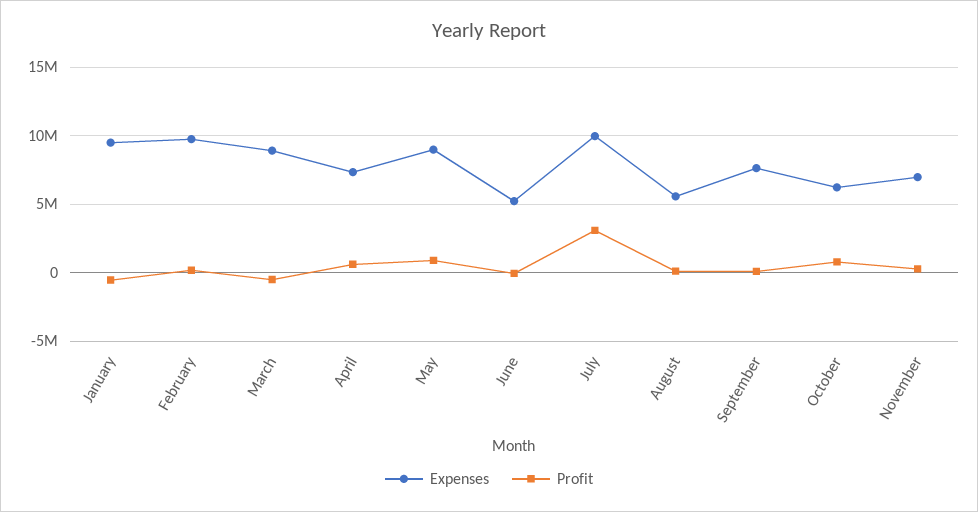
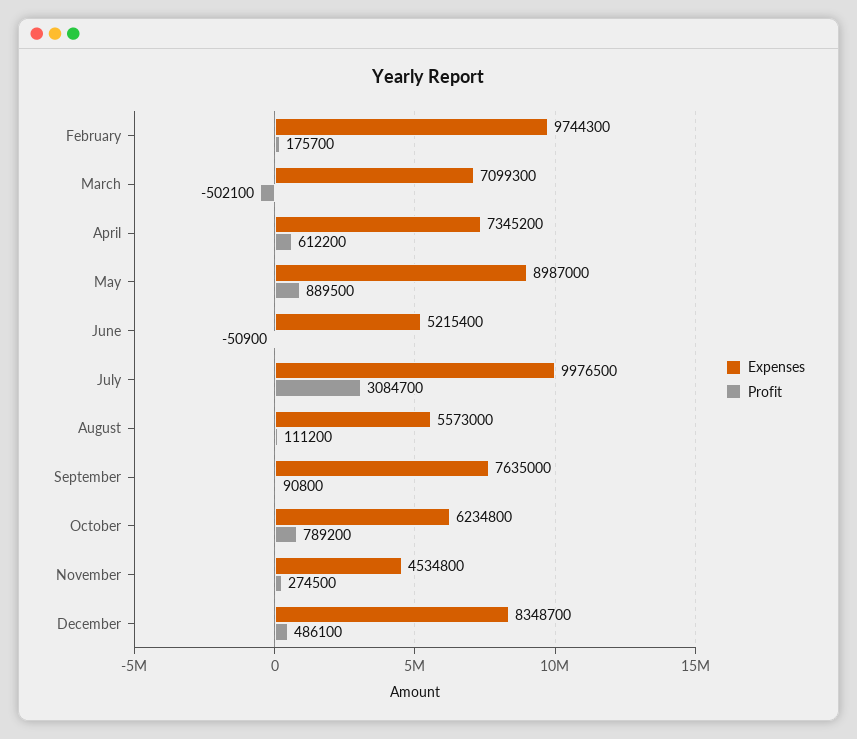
Expenses, January: 9500000 -> none
Profit, January: -500000 -> none
Expenses, March: 9000000 -> 7099300
Expenses, November: 7000000 -> 4534800
Expenses, December: none -> 8348700
Profit, December: none -> 486100

